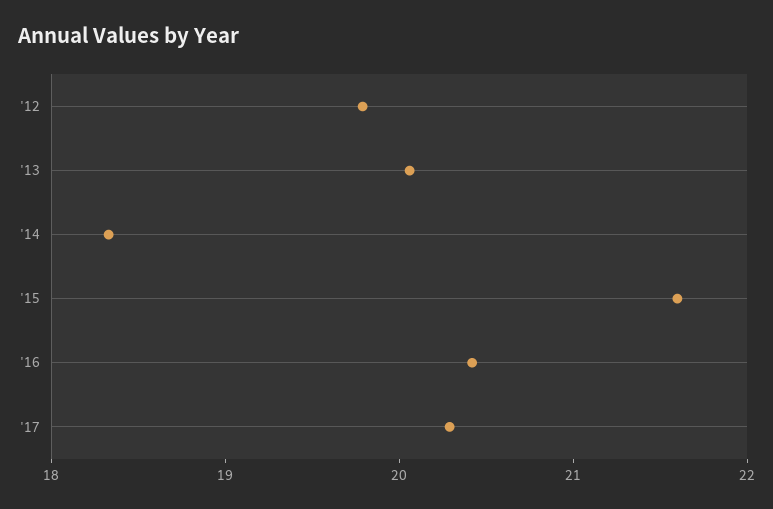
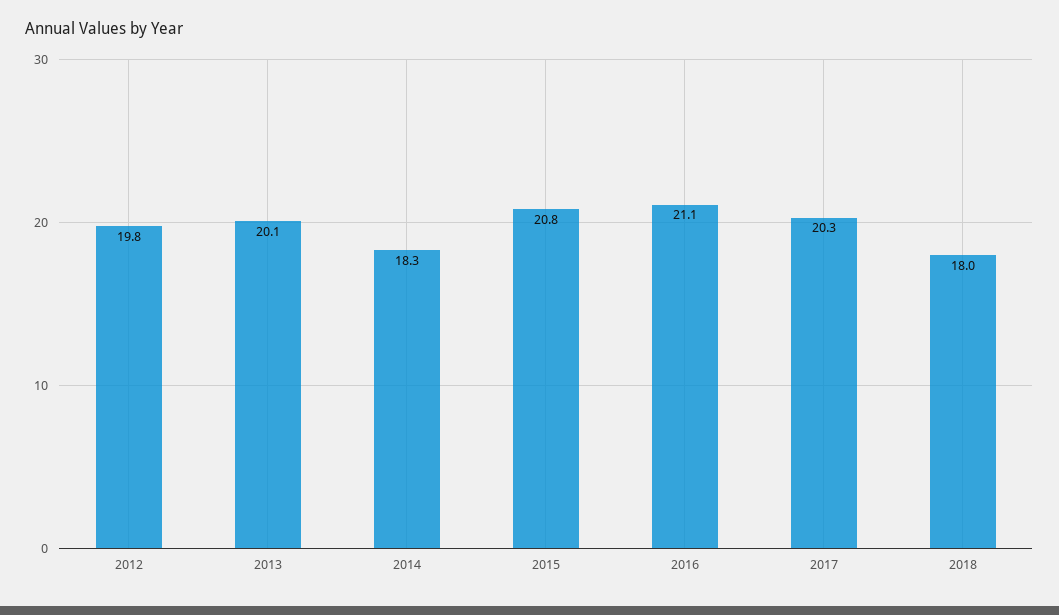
'15: 21.6 -> 20.8
'16: 20.4 -> 21.1
2018: none -> 18

